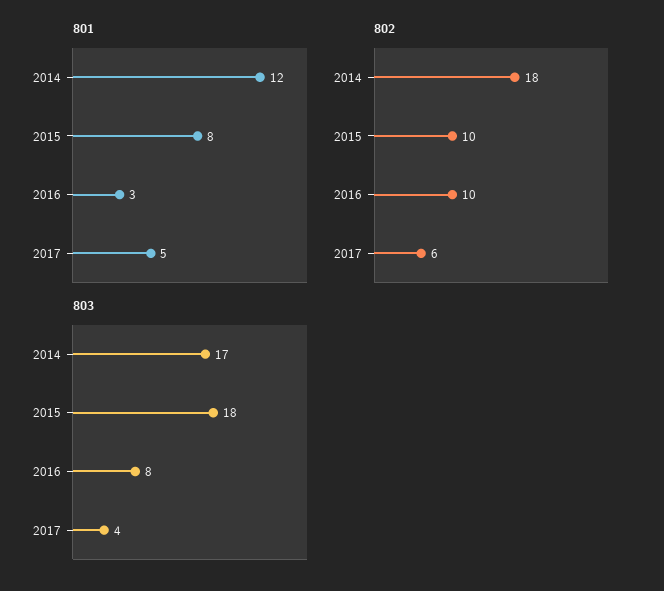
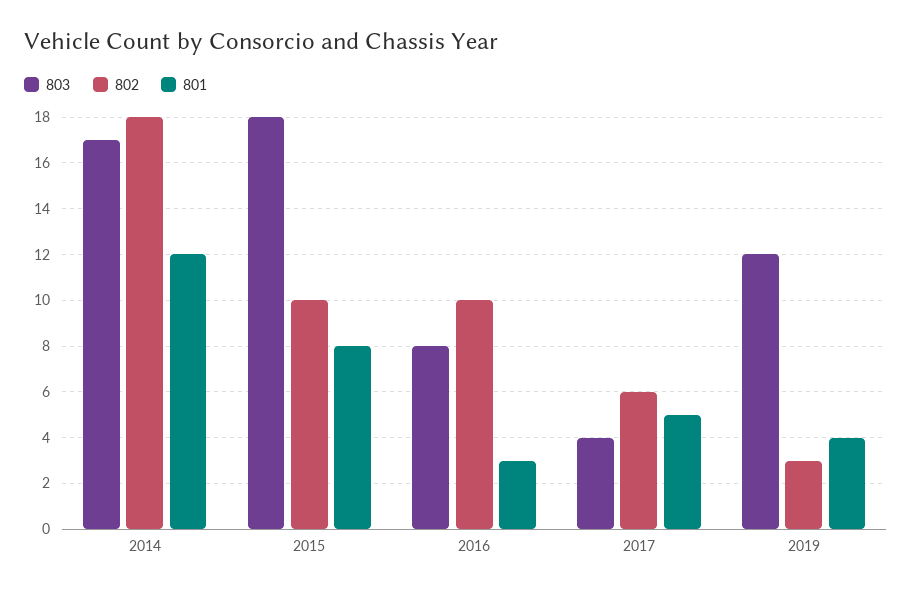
803, 2019: none -> 12
802, 2019: none -> 3
801, 2019: none -> 4

